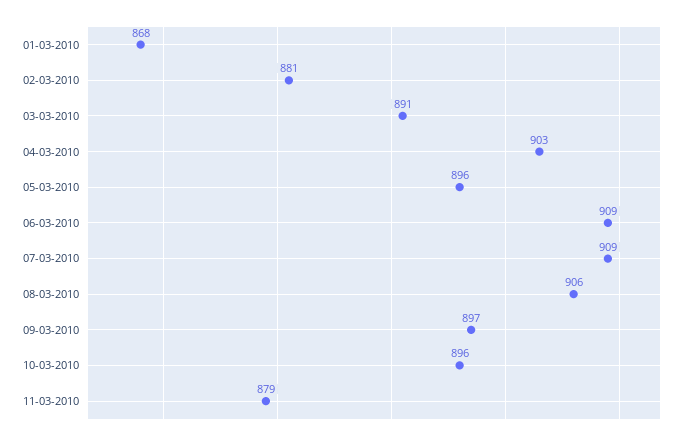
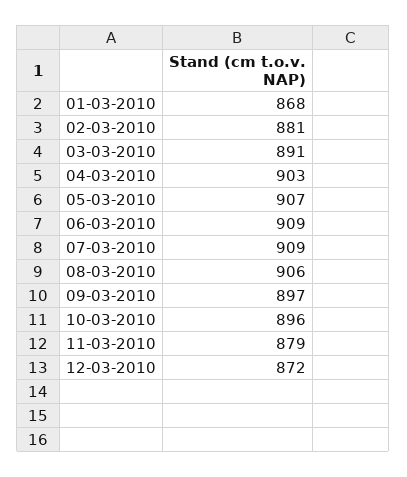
05-03-2010: 896 -> 907
12-03-2010: none -> 872

